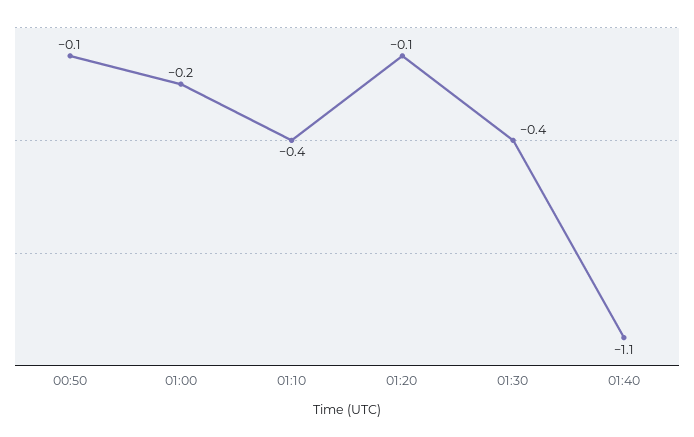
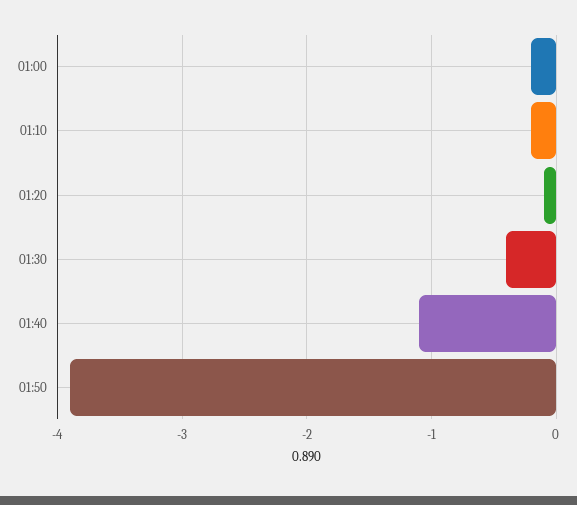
00:50: -0.1 -> none
01:10: -0.4 -> -0.2
01:50: none -> -3.9

